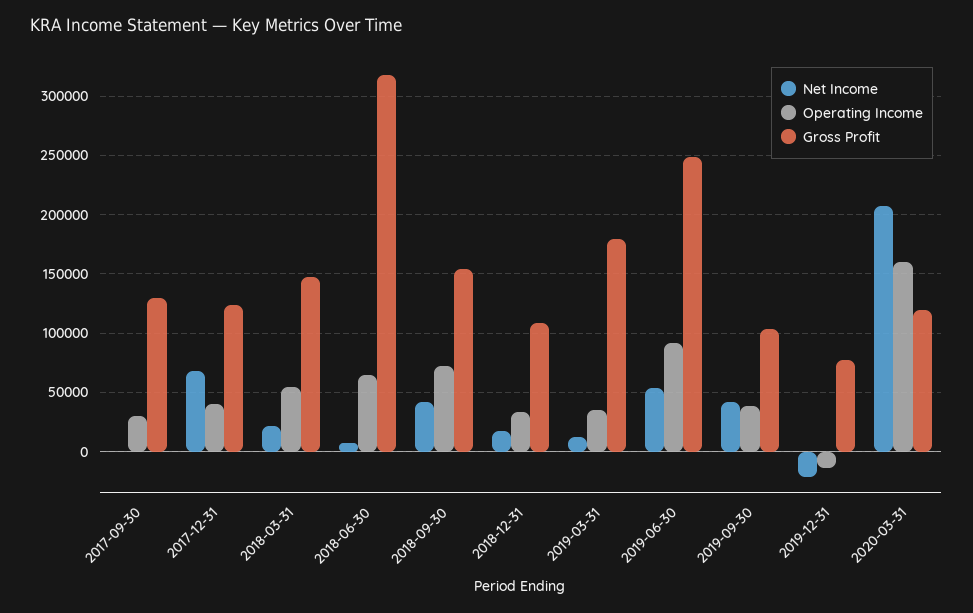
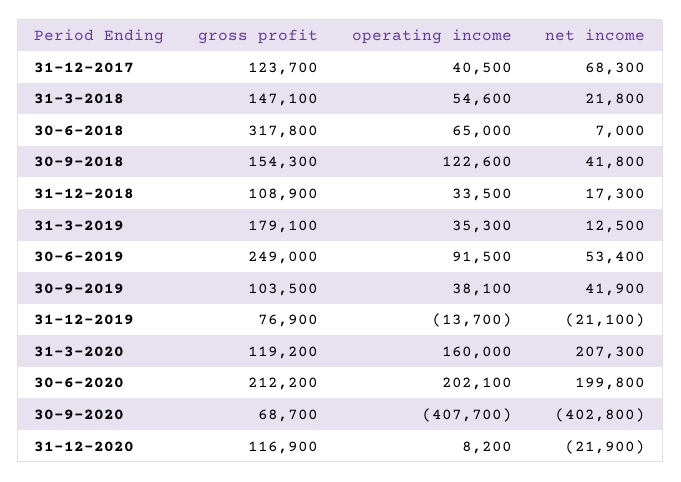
Net Income, 2017-09-30: 0 -> none
Operating Income, 2017-09-30: 30000 -> none
Gross Profit, 2017-09-30: 130000 -> none
Operating Income, 2018-09-30: 70000 -> 122600
Gross Profit, 30-6-2020: none -> 212200
Operating Income, 30-6-2020: none -> 202100
Net Income, 30-6-2020: none -> 199800
Gross Profit, 30-9-2020: none -> 68700
Operating Income, 30-9-2020: none -> -407700
Net Income, 30-9-2020: none -> -402800
Gross Profit, 31-12-2020: none -> 116900
Operating Income, 31-12-2020: none -> 8200
Net Income, 31-12-2020: none -> -21900

